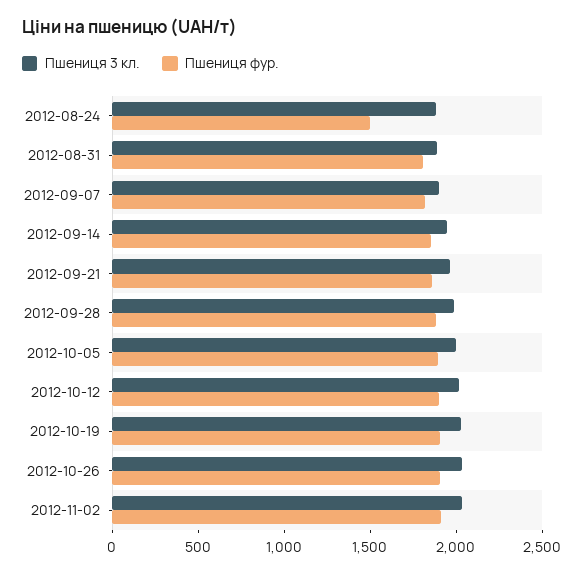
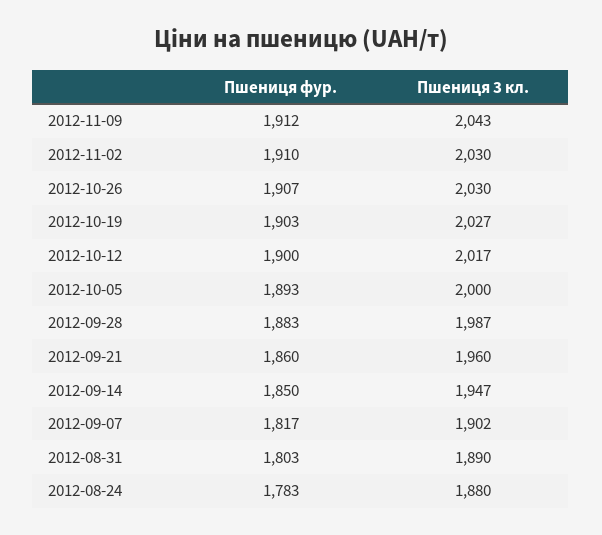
Пшениця фур., 2012-08-24: 1500 -> 1783
Пшениця фур., 2012-11-09: none -> 1912
Пшениця 3 кл., 2012-11-09: none -> 2043

